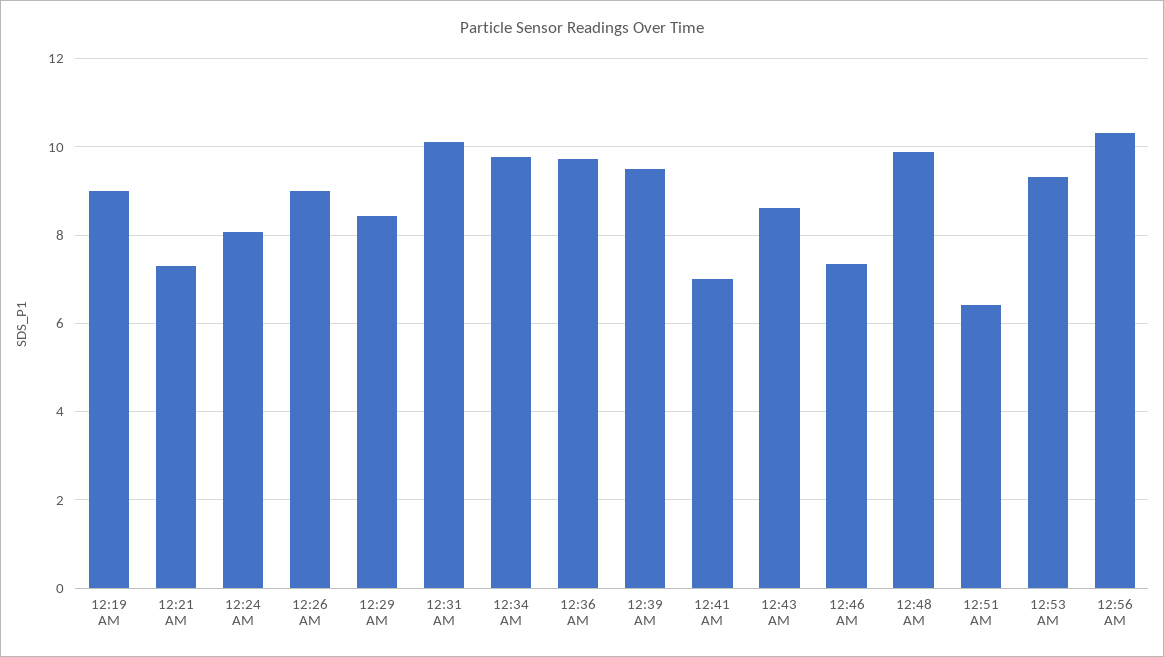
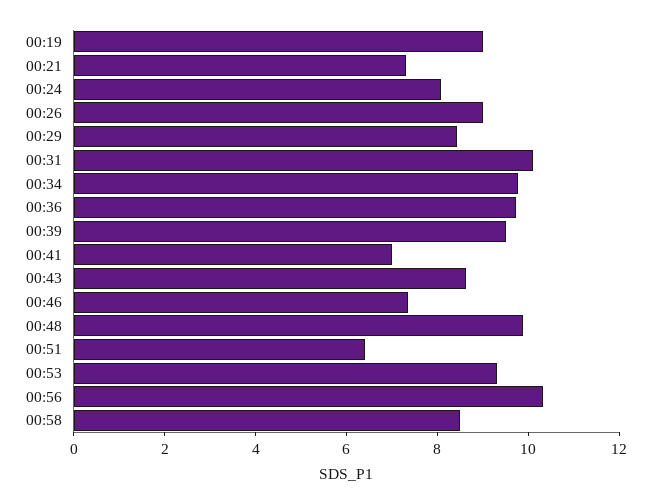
00:58: none -> 8.5

